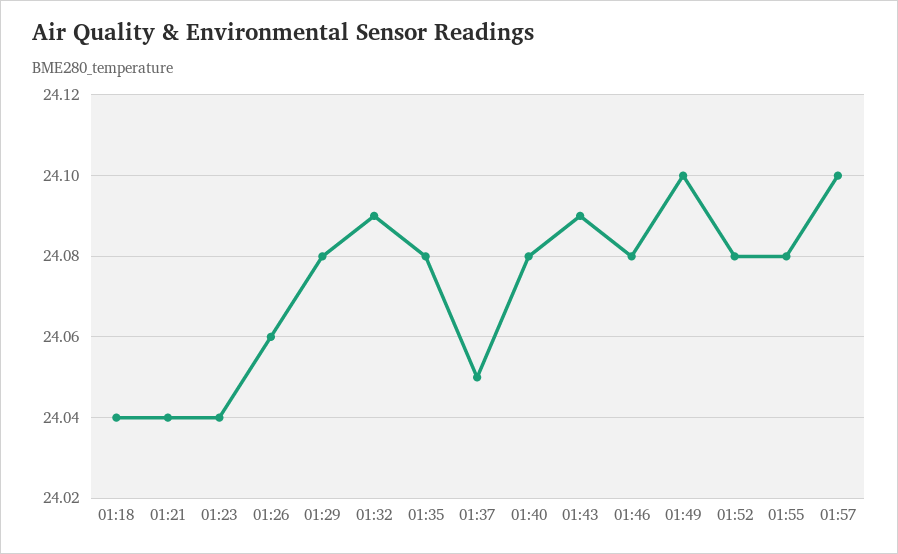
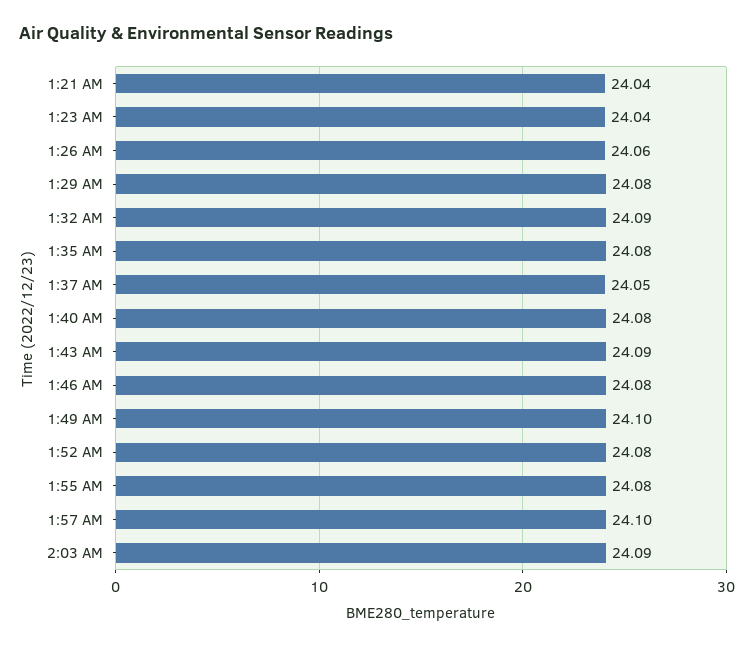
01:18: 24.04 -> none
2:03 AM: none -> 24.09

